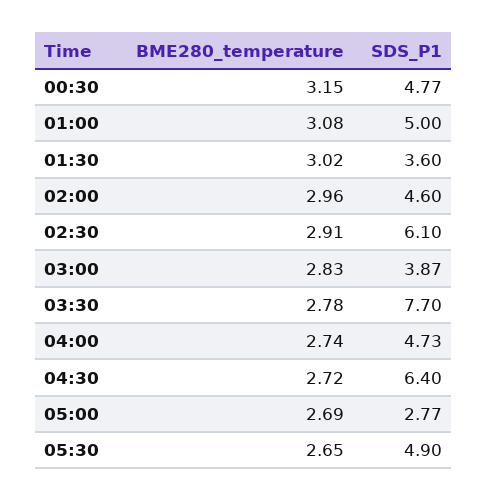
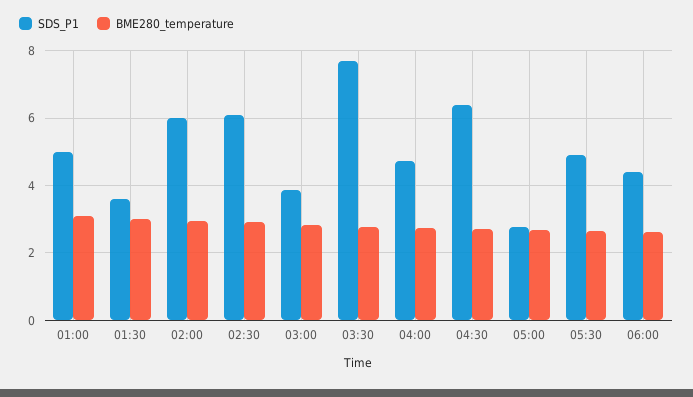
BME280_temperature, 00:30: 3.15 -> none
SDS_P1, 00:30: 4.77 -> none
SDS_P1, 02:00: 4.6 -> 6
SDS_P1, 06:00: none -> 4.4
BME280_temperature, 06:00: none -> 2.6

